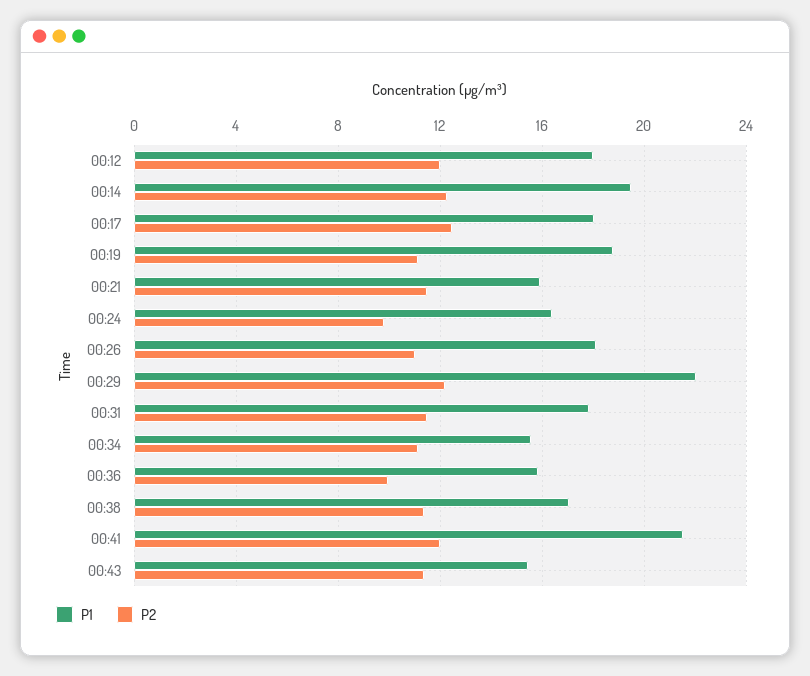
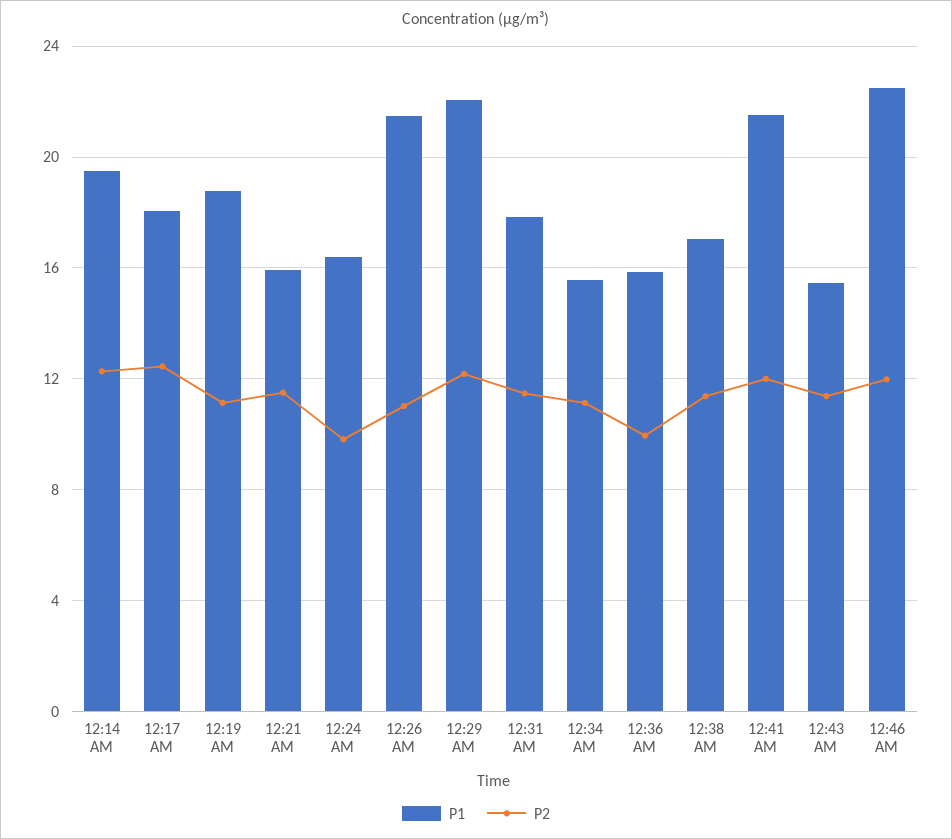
P1, 00:12: 18 -> none
P2, 00:12: 12 -> none
P1, 00:26: 18 -> 21.5
P1, 12:46 AM: none -> 22.5
P2, 12:46 AM: none -> 12

